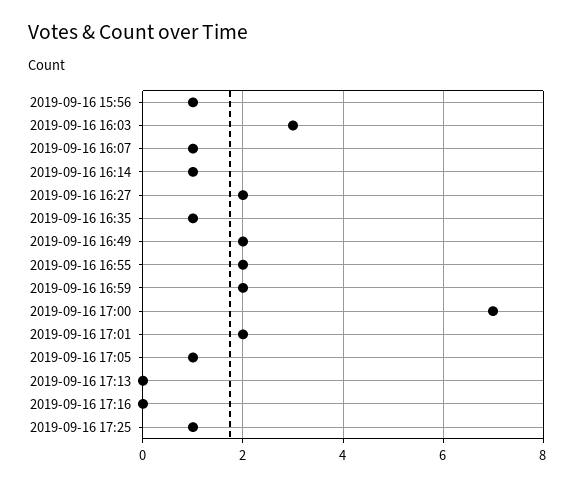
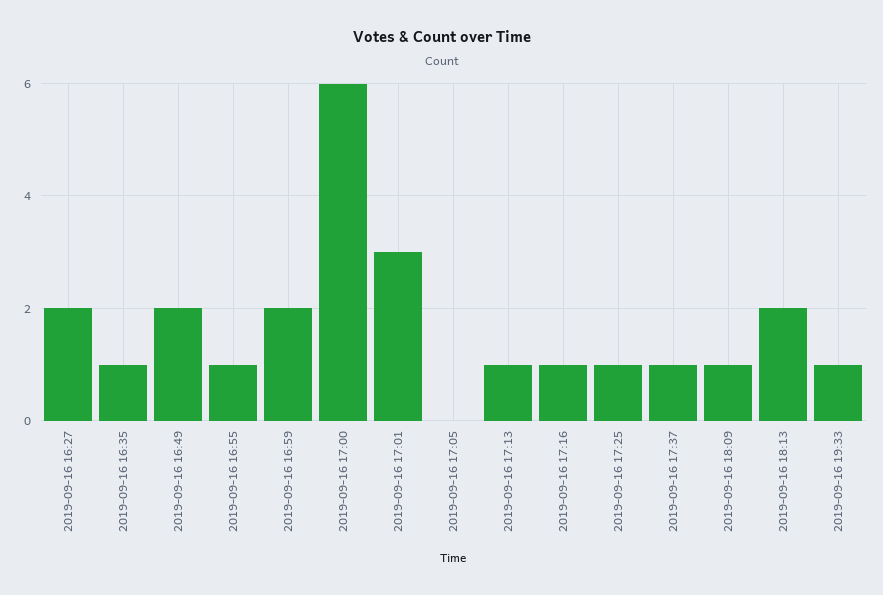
2019-09-16 15:56: 1 -> none
2019-09-16 16:03: 3 -> none
2019-09-16 16:07: 1 -> none
2019-09-16 16:14: 1 -> none
2019-09-16 16:55: 2 -> 1
2019-09-16 17:00: 7 -> 6
2019-09-16 17:01: 2 -> 3
2019-09-16 17:05: 1 -> 0
2019-09-16 17:13: 0 -> 1
2019-09-16 17:16: 0 -> 1
2019-09-16 17:37: none -> 1
2019-09-16 18:09: none -> 1
2019-09-16 18:13: none -> 2
2019-09-16 19:33: none -> 1

